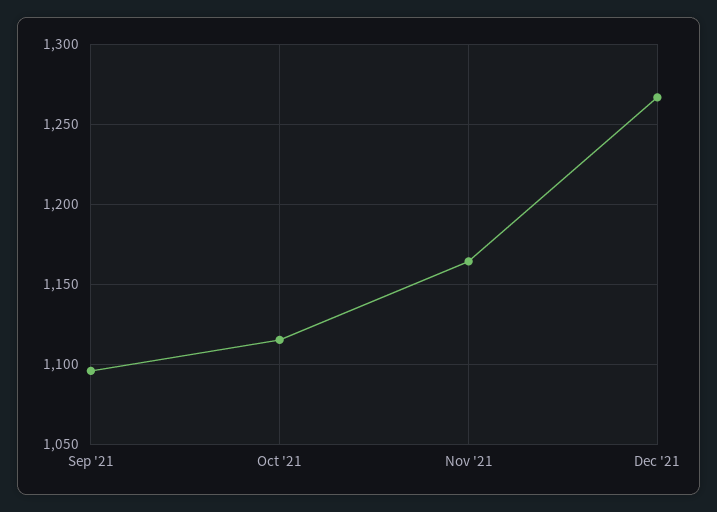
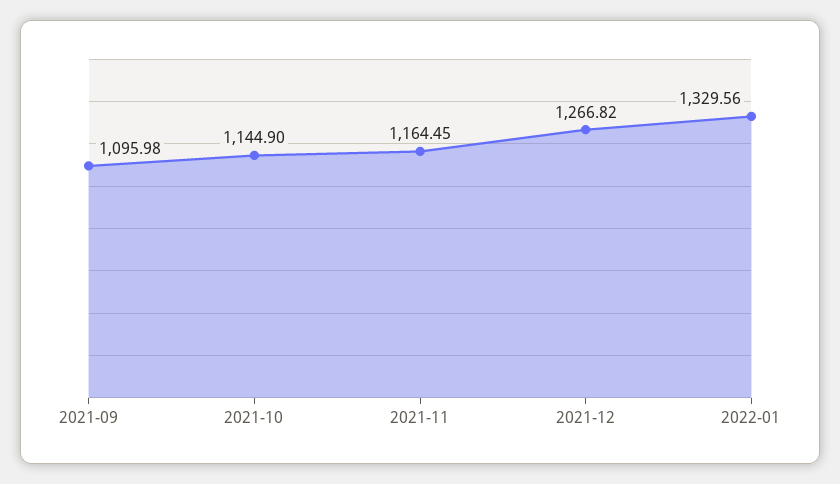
Oct '21: 1115 -> 1144.9
2022-01: none -> 1329.56

